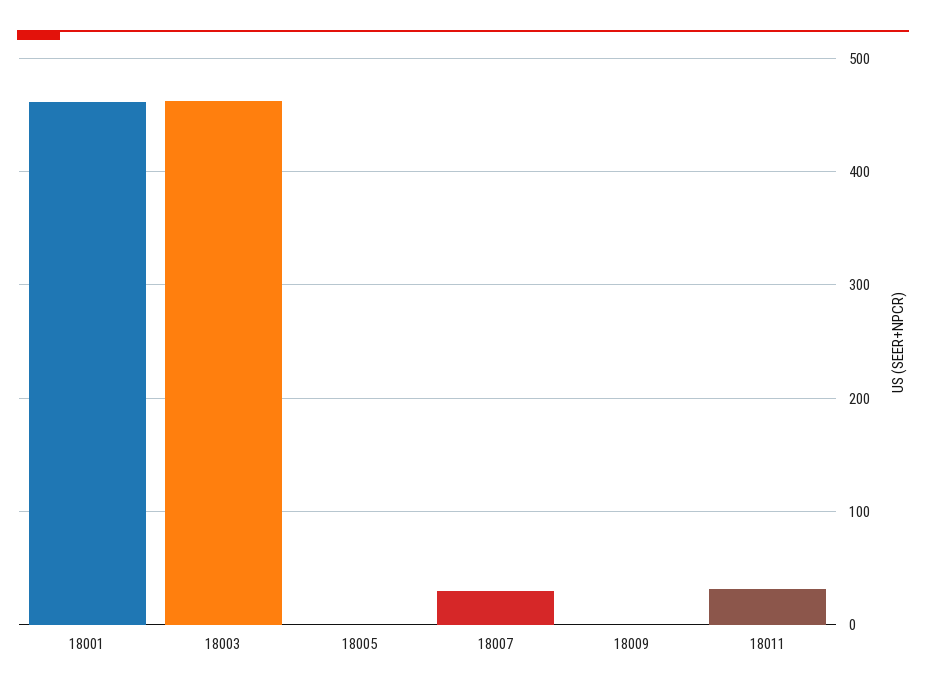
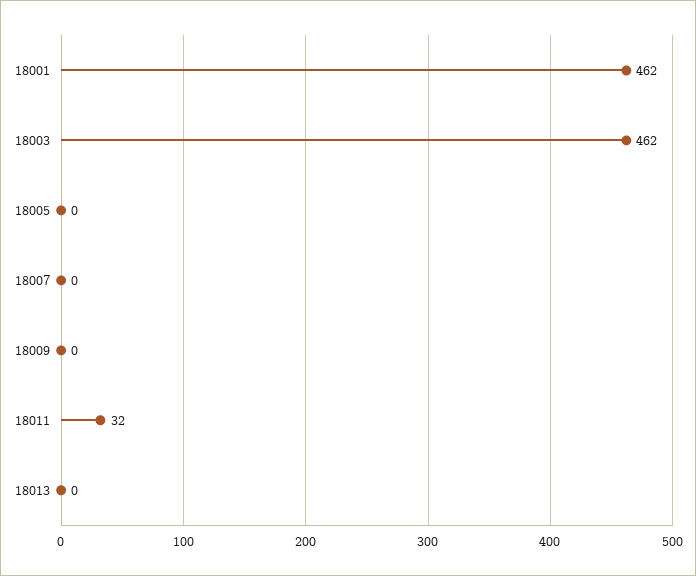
18007: 30 -> 0
18013: none -> 0

